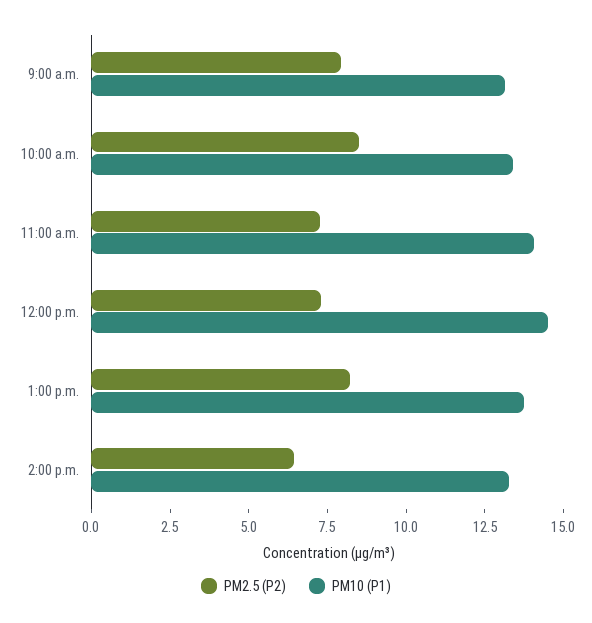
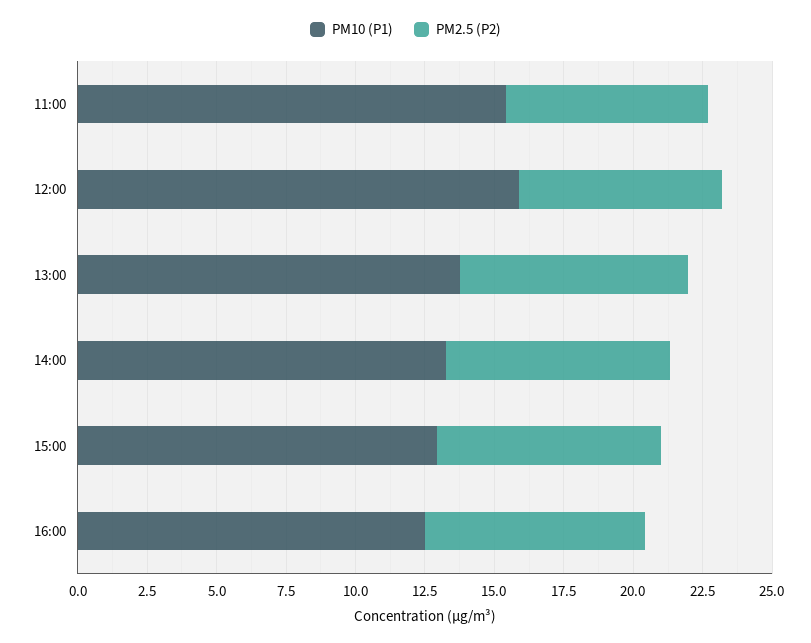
PM2.5 (P2), 9:00 a.m.: 8 -> none
PM10 (P1), 9:00 a.m.: 13 -> none
PM2.5 (P2), 10:00 a.m.: 8.5 -> none
PM10 (P1), 10:00 a.m.: 13.5 -> none
PM10 (P1), 11:00 a.m.: 14 -> 15.5
PM10 (P1), 12:00 p.m.: 14.5 -> 16
PM2.5 (P2), 2:00 p.m.: 6.5 -> 8
PM10 (P1), 15:00: none -> 13
PM2.5 (P2), 15:00: none -> 8
PM10 (P1), 16:00: none -> 12.5
PM2.5 (P2), 16:00: none -> 8

